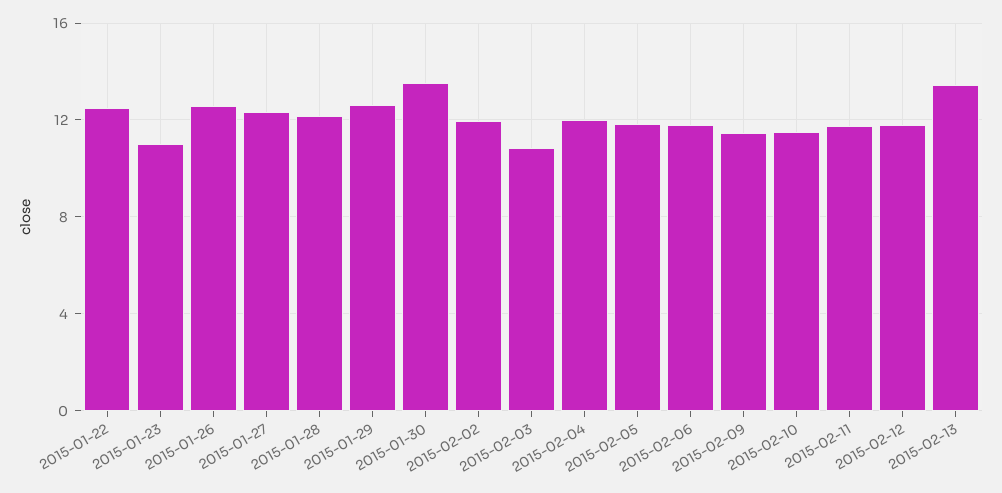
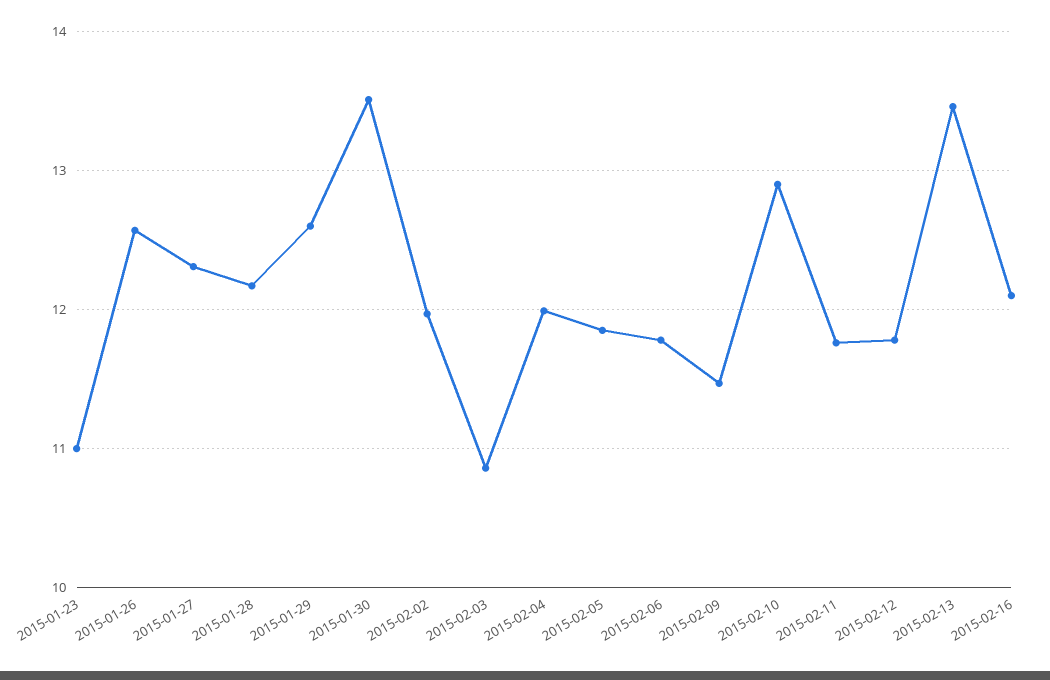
2015-01-22: 12.5 -> none
2015-02-10: 11.5 -> 12.9
2015-02-16: none -> 12.1

